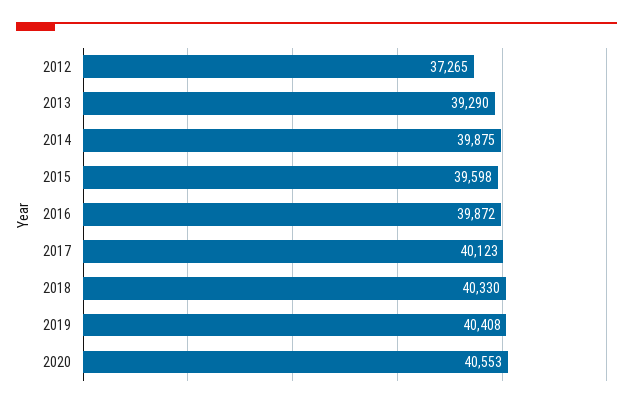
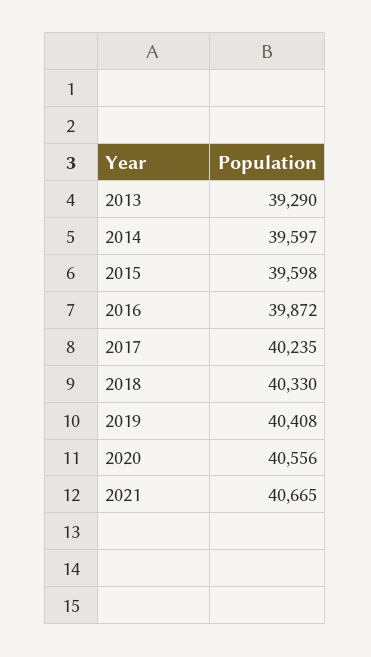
2012: 37265 -> none
2014: 39875 -> 39597
2017: 40123 -> 40235
2020: 40553 -> 40556
2021: none -> 40665

